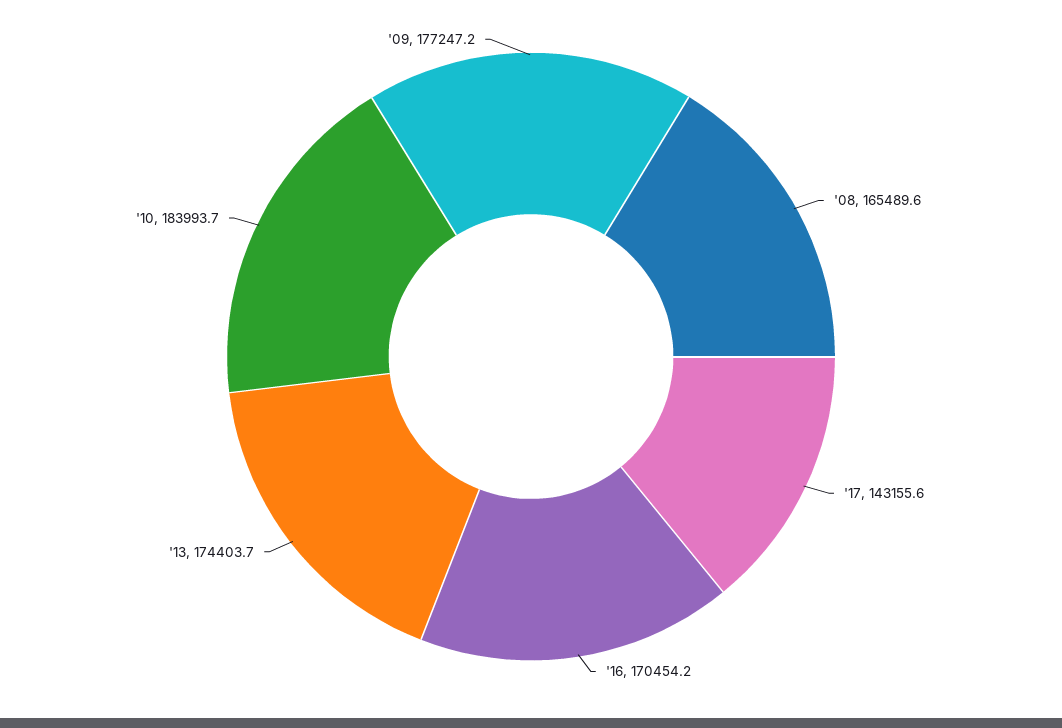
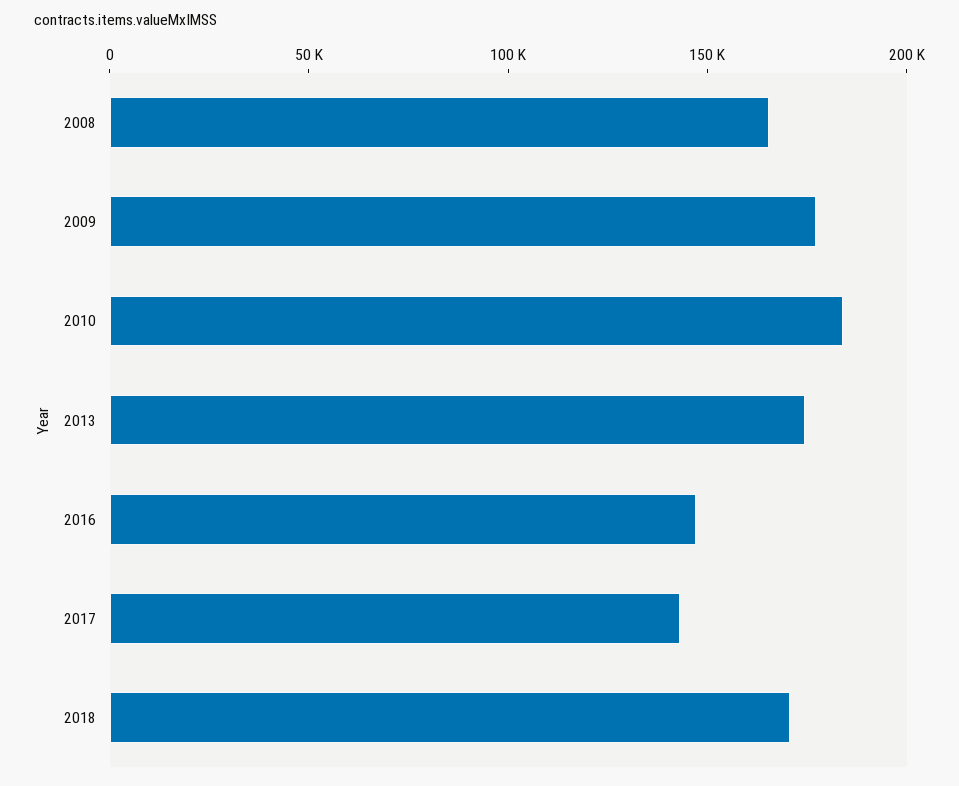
'16: 170454.2 -> 150000
2018: none -> 170000

